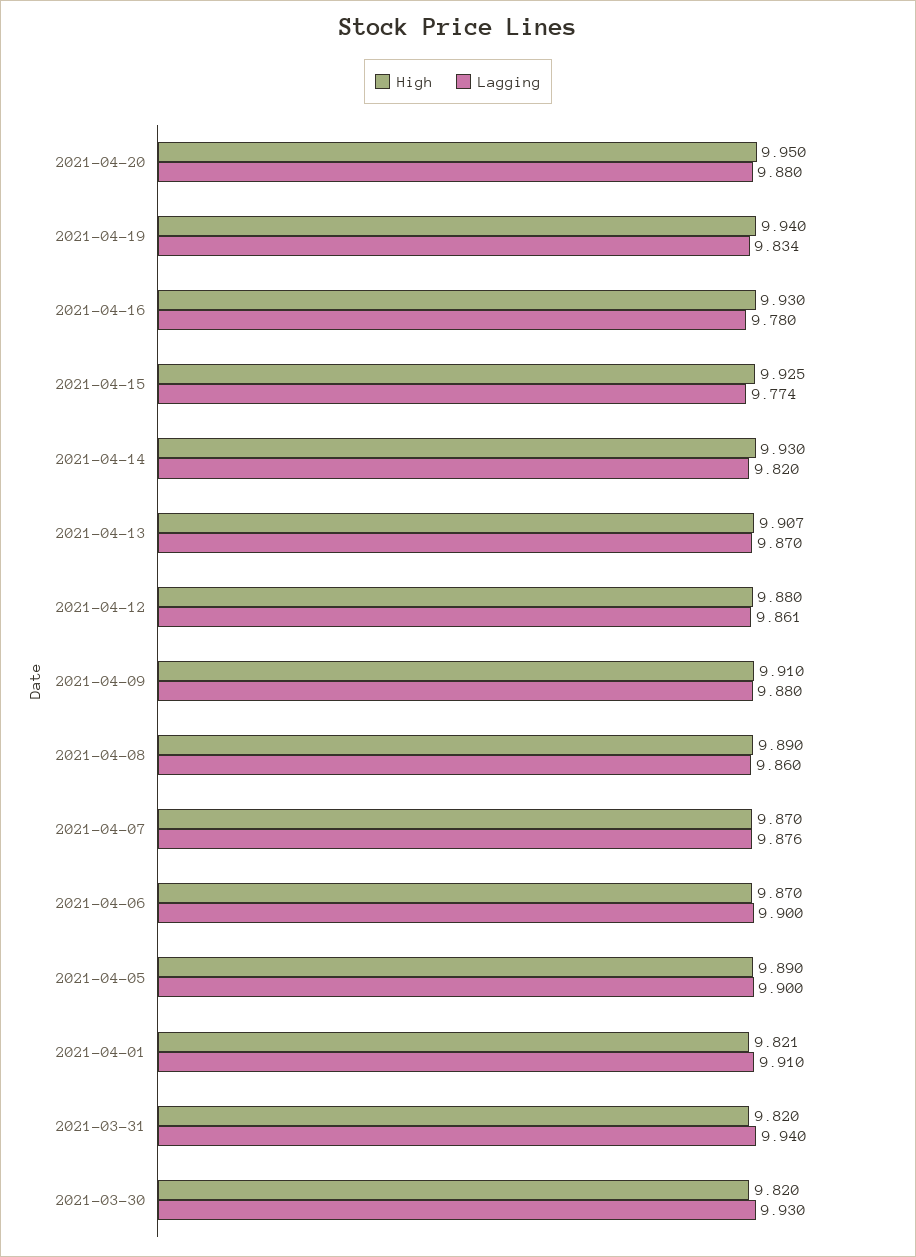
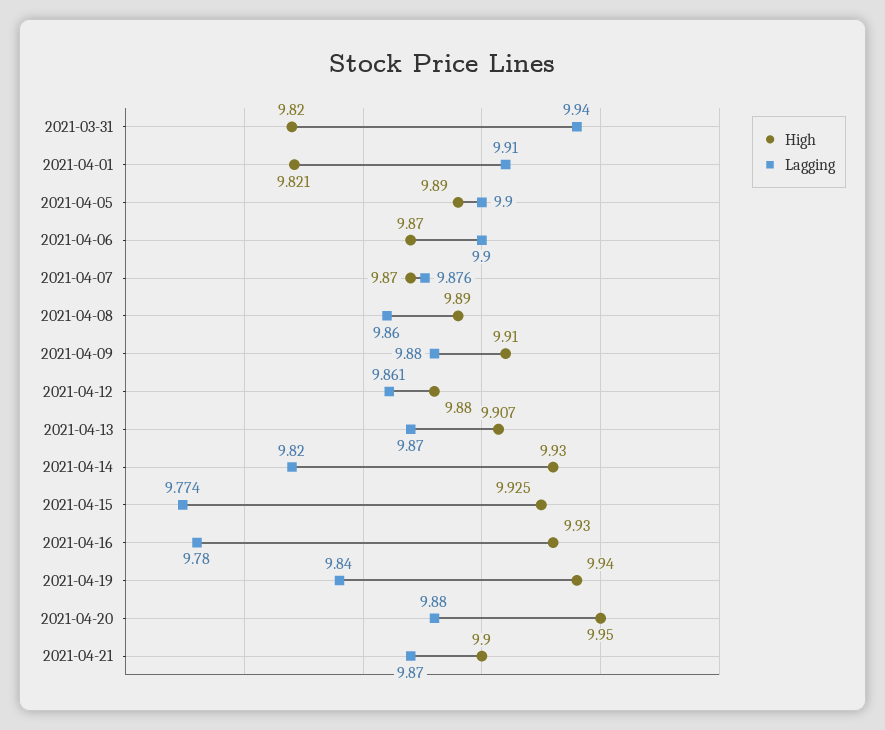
Lagging, 2021-04-19: 9.834 -> 9.84
High, 2021-03-30: 9.82 -> none
Lagging, 2021-03-30: 9.93 -> none
High, 2021-04-21: none -> 9.9
Lagging, 2021-04-21: none -> 9.87

